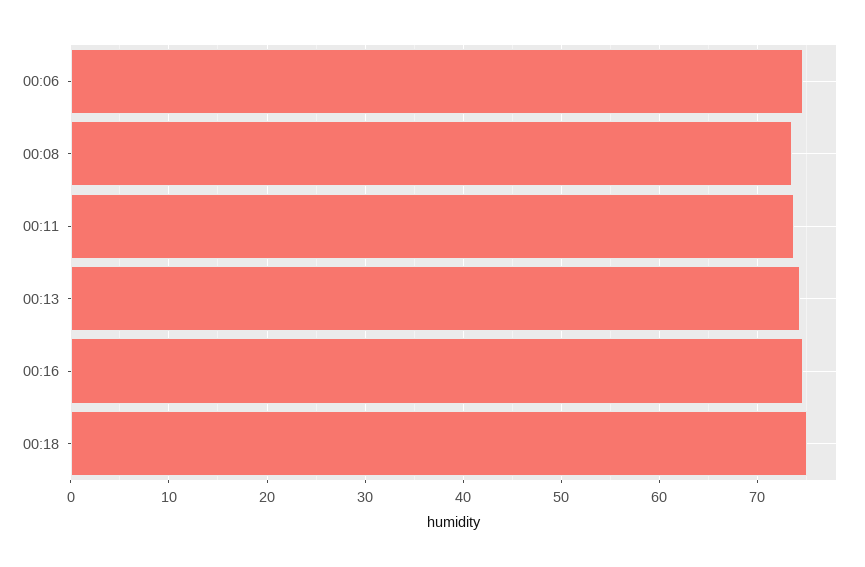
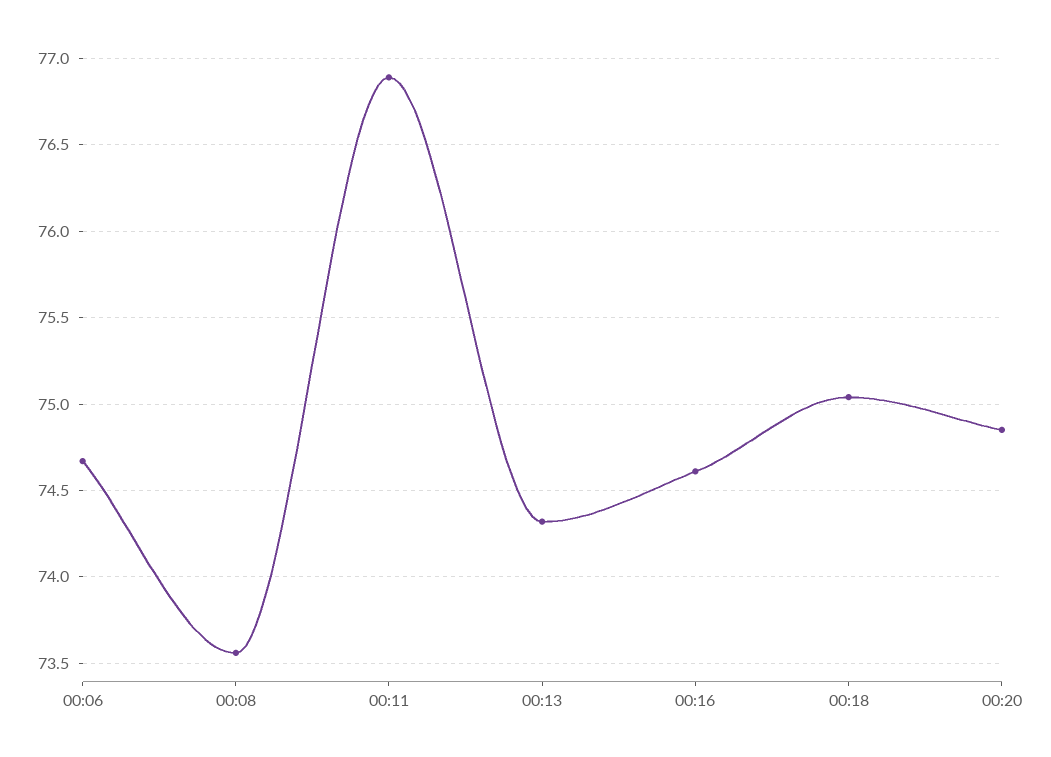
00:11: 74 -> 76.9
00:20: none -> 74.85

